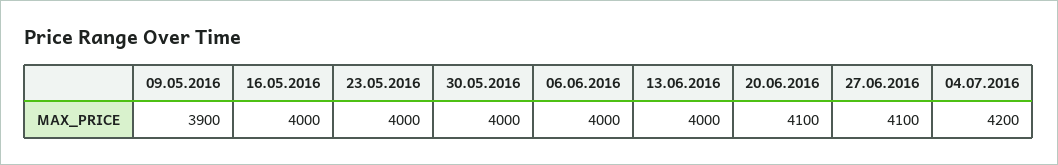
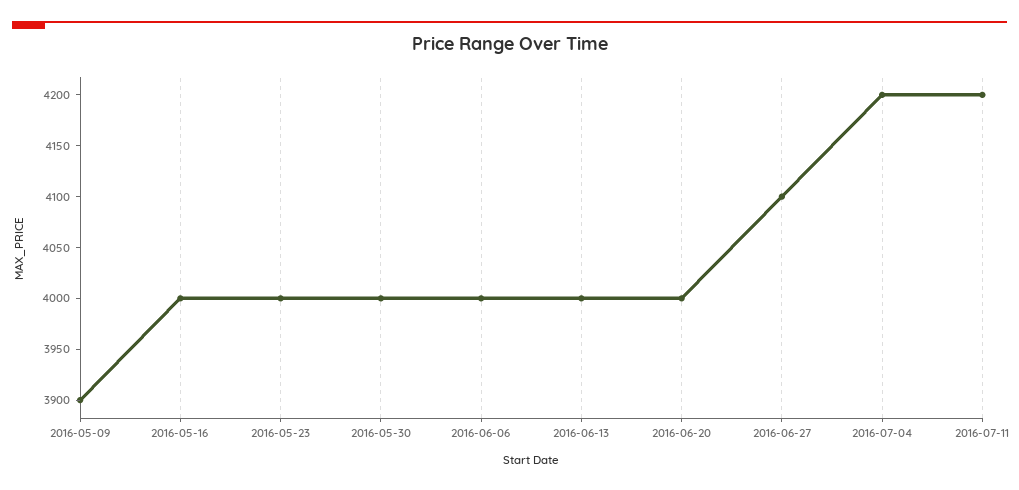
20.06.2016: 4100 -> 4000
2016-07-11: none -> 4200

